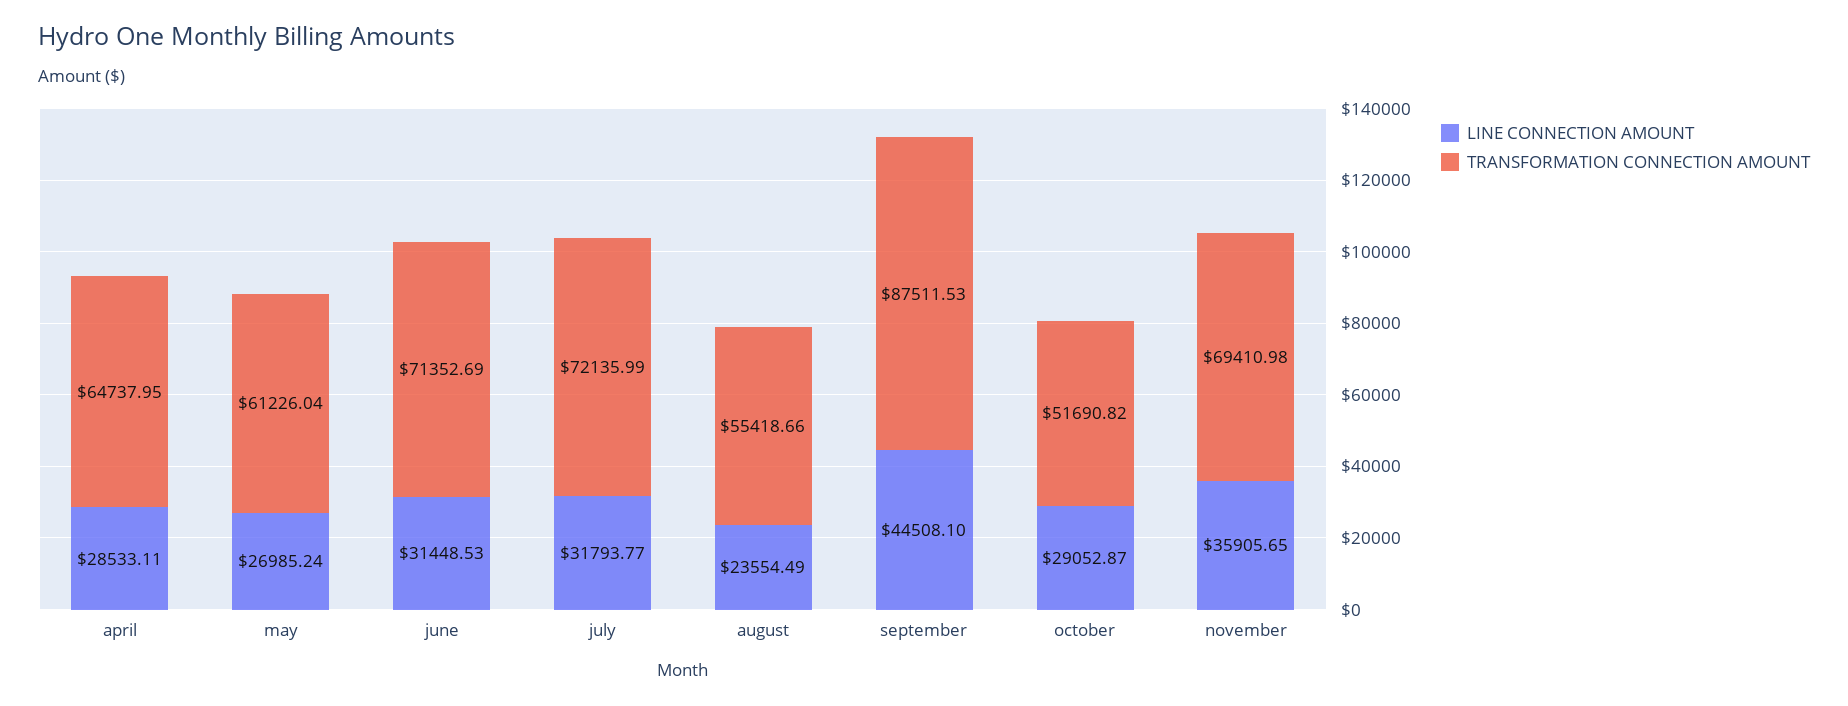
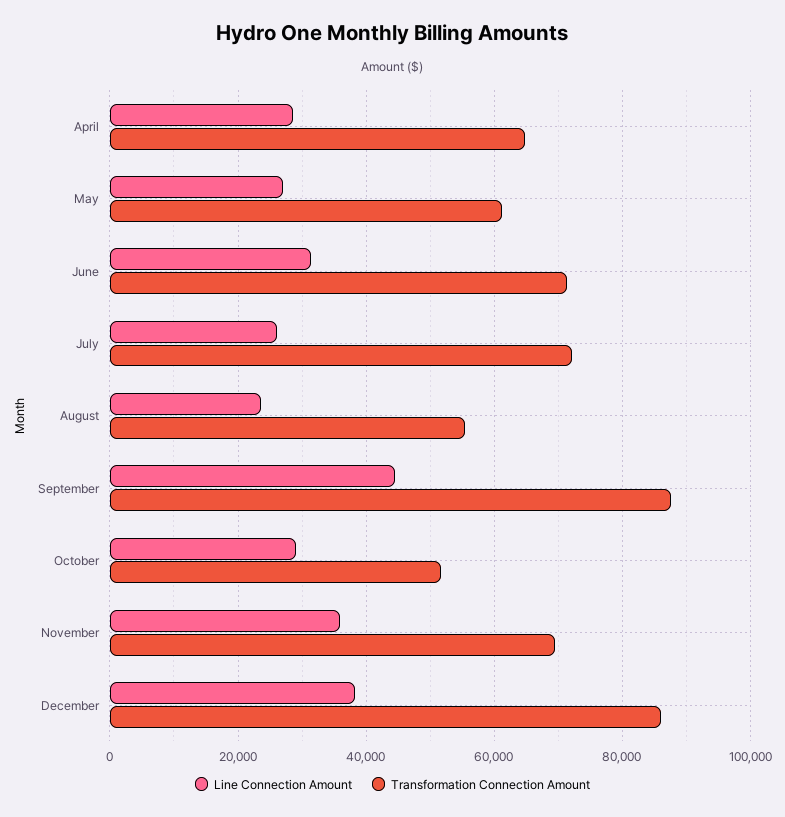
LINE CONNECTION AMOUNT, july: 31793.77 -> 26000
LINE CONNECTION AMOUNT, December: none -> 38000
TRANSFORMATION CONNECTION AMOUNT, December: none -> 86000

